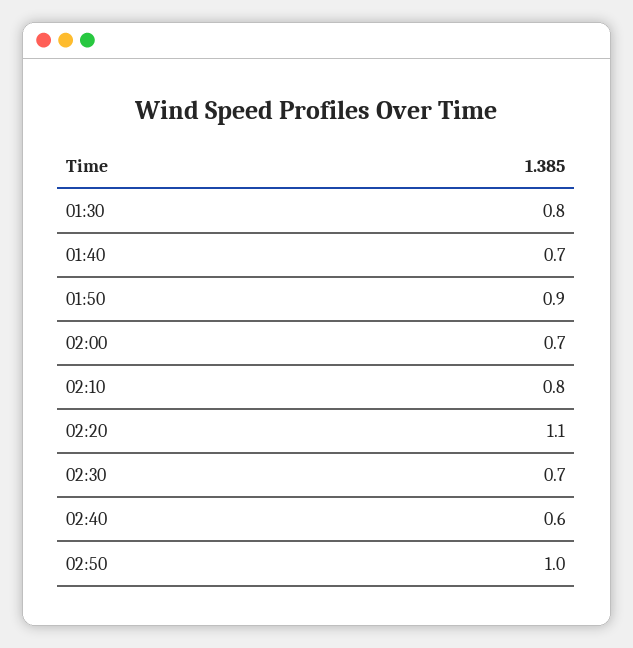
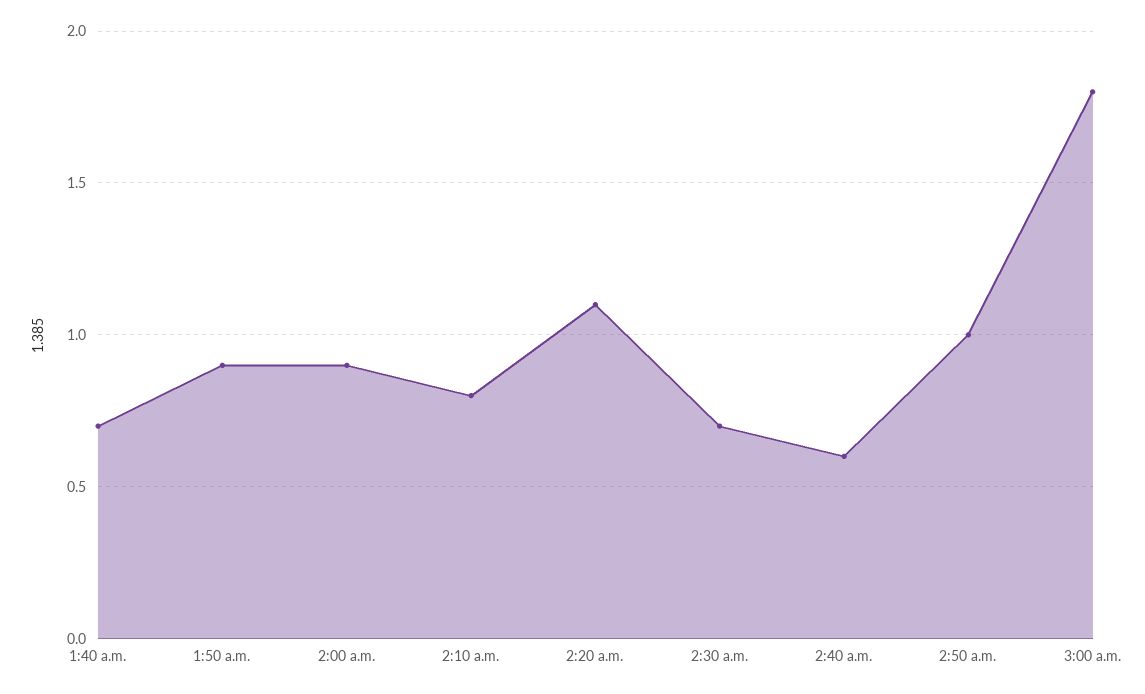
01:30: 0.8 -> none
02:00: 0.7 -> 0.9
3:00 a.m.: none -> 1.8

